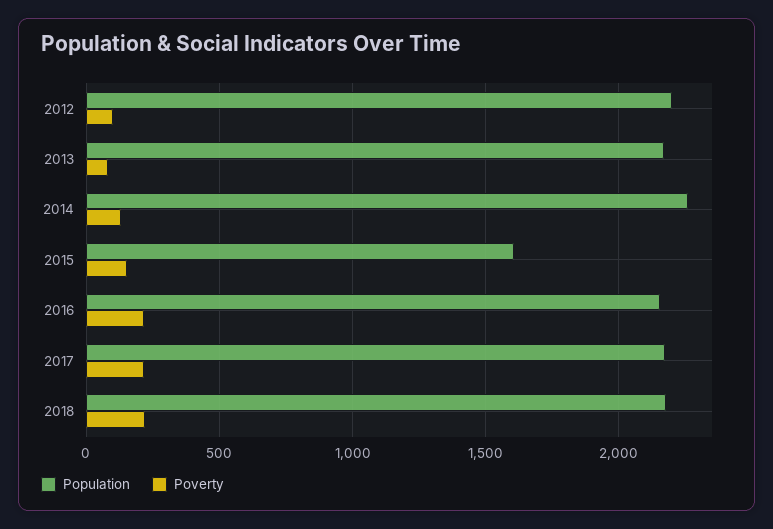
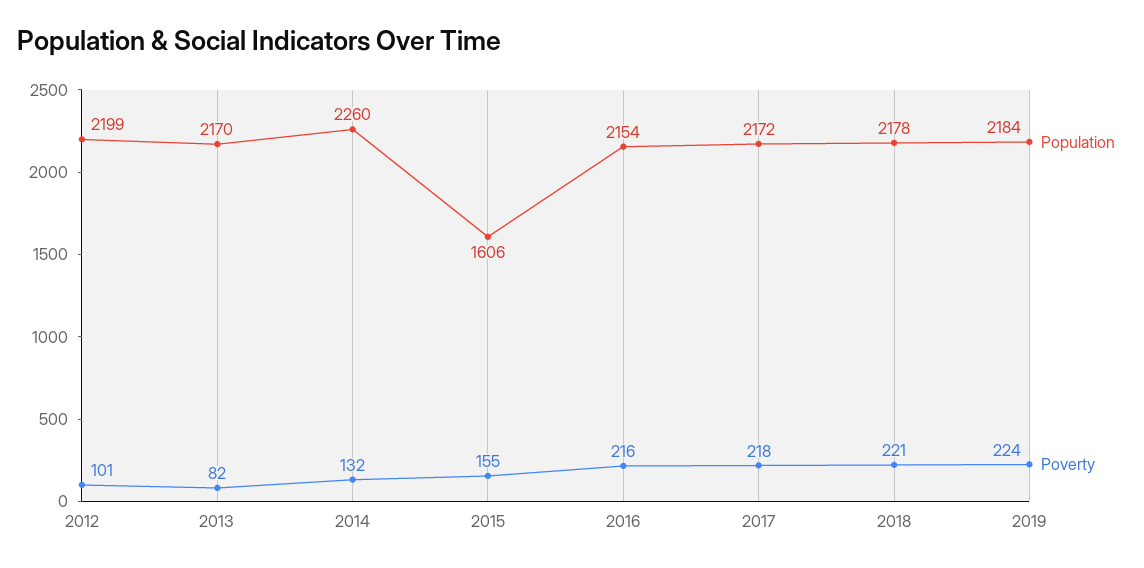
Population, 2019: none -> 2184
Poverty, 2019: none -> 224

